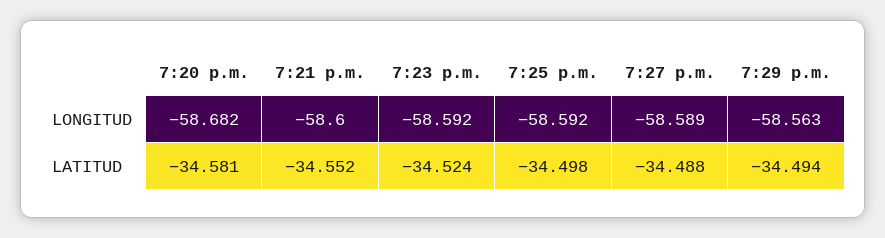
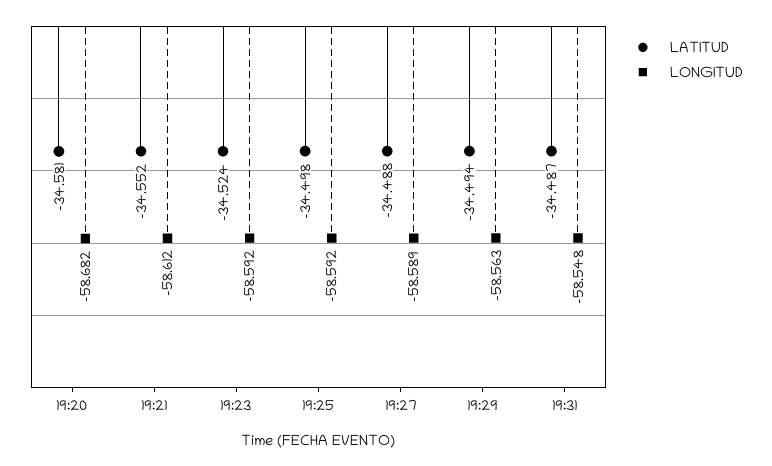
LONGITUD, 7:21 p.m.: -58.6 -> -58.612
LATITUD, 19:31: none -> -34.487
LONGITUD, 19:31: none -> -58.548

